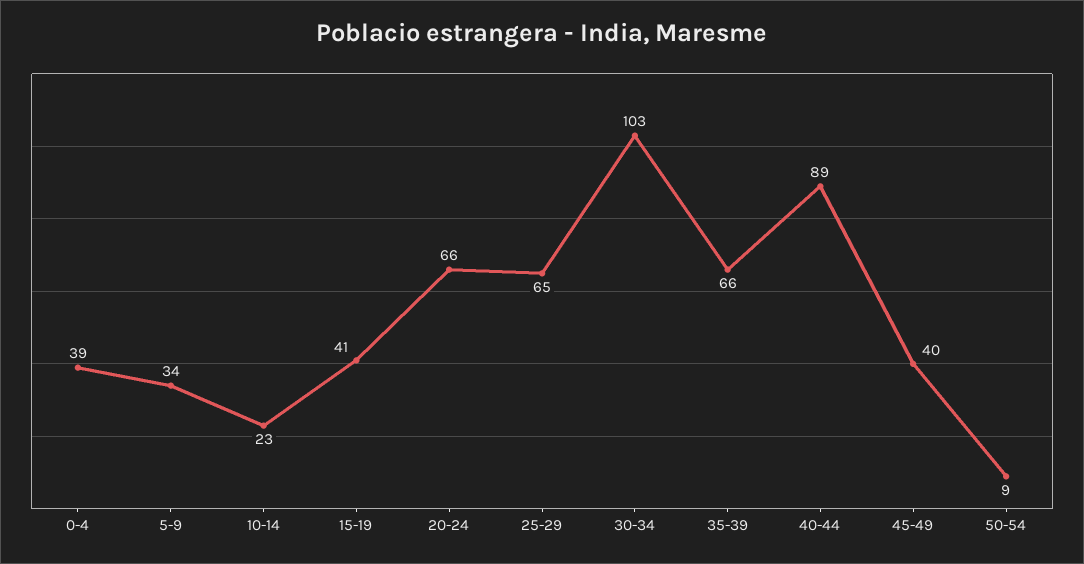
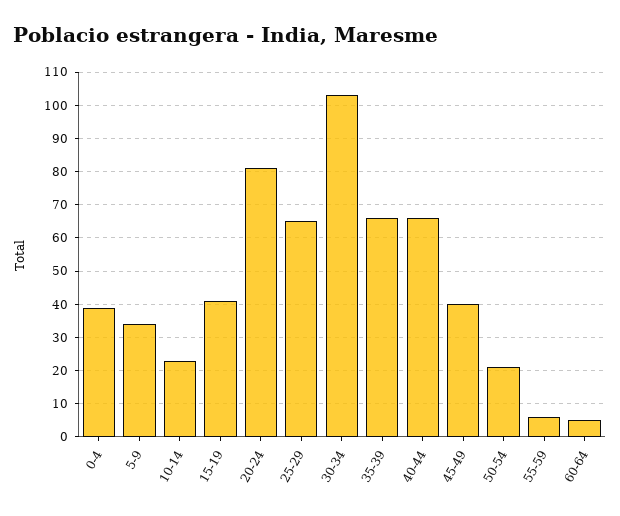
20-24: 66 -> 80
40-44: 89 -> 65
50-54: 9 -> 20
55-59: none -> 5
60-64: none -> 5

